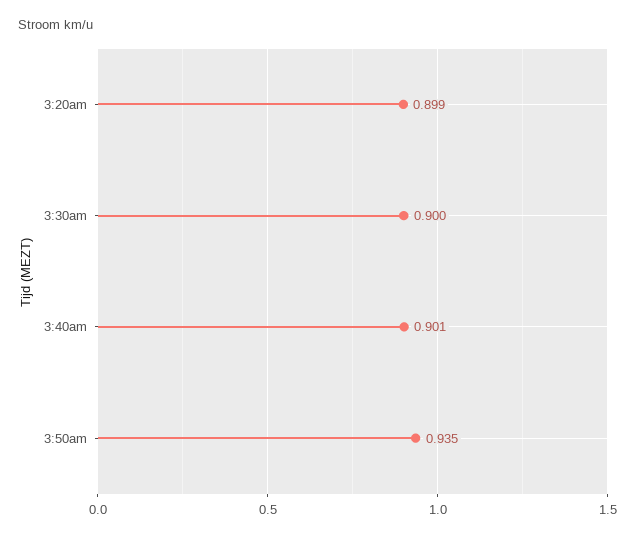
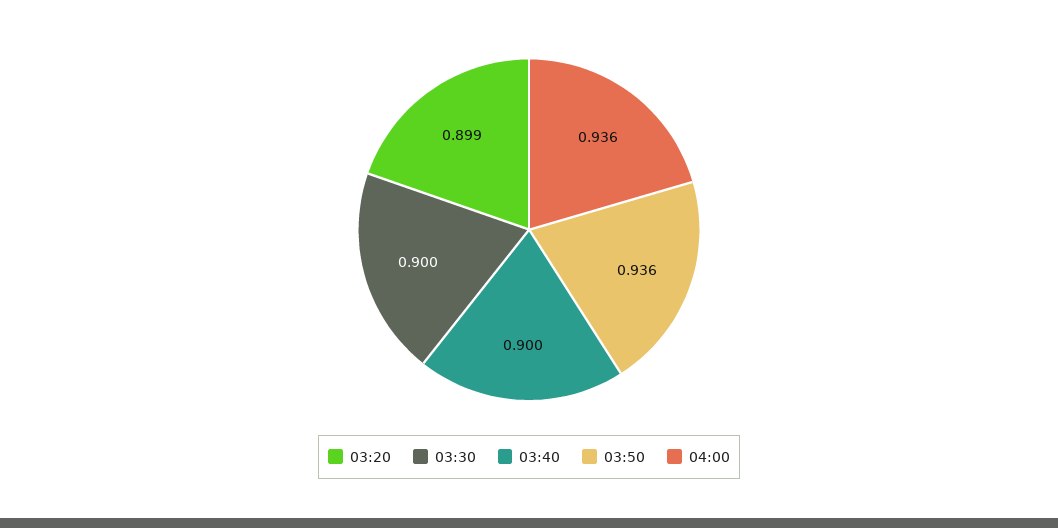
3:40am: 0.901 -> 0.9
3:50am: 0.935 -> 0.936
04:00: none -> 0.936

